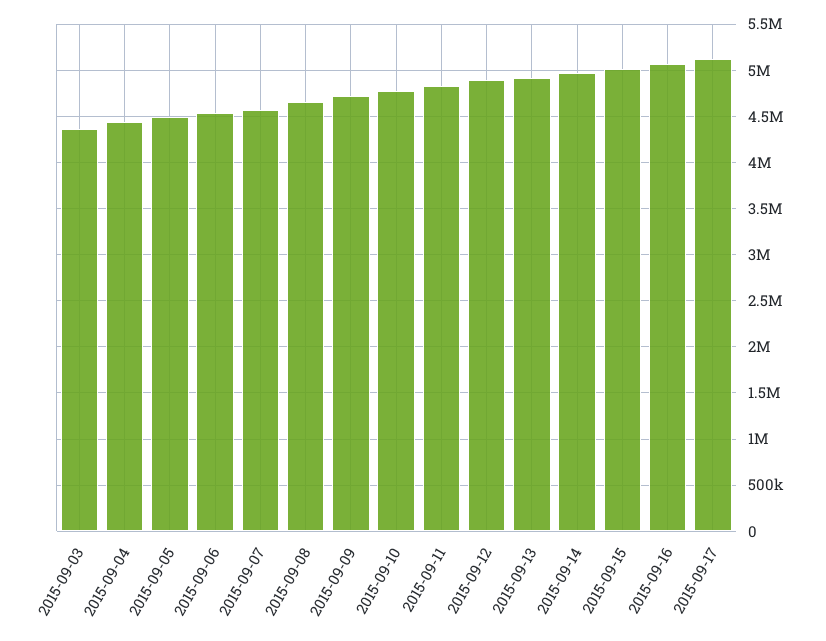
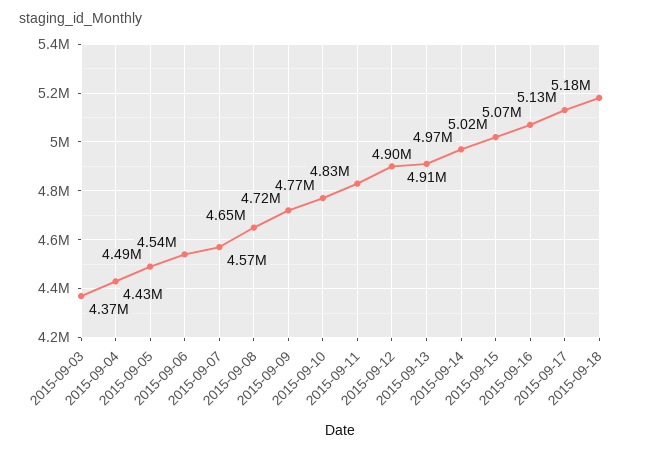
2015-09-18: none -> 5180000

